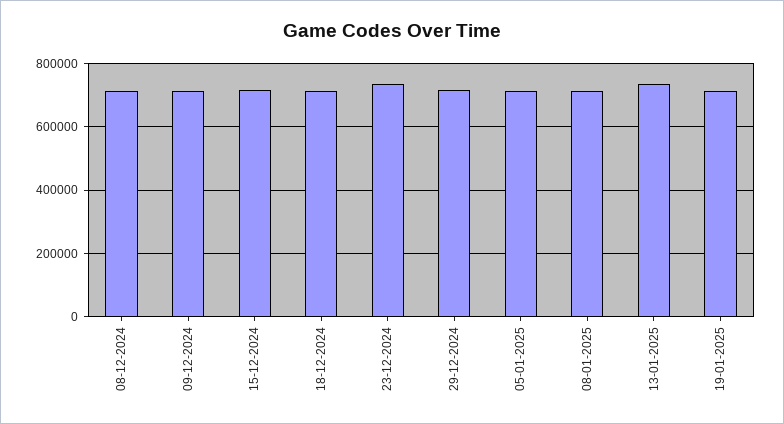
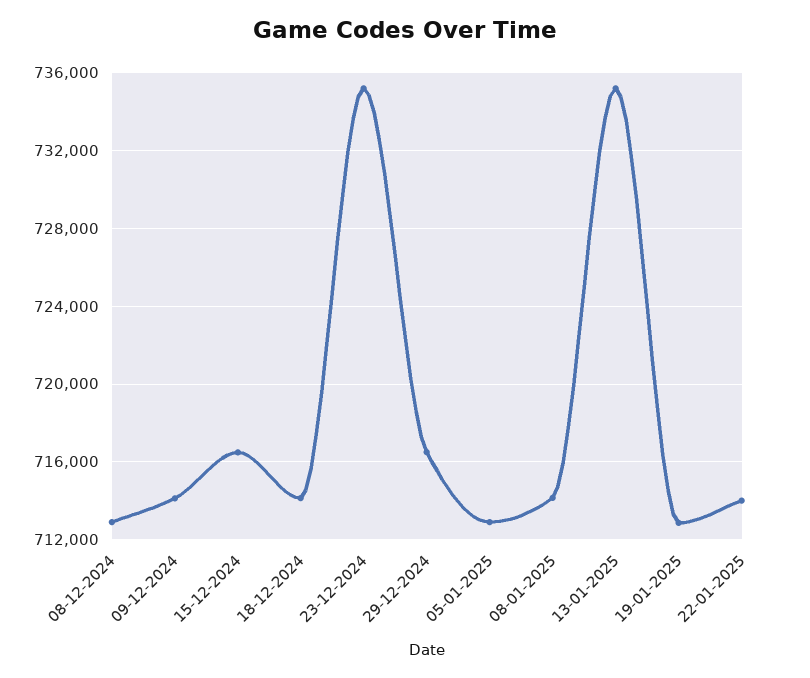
22-01-2025: none -> 714000

